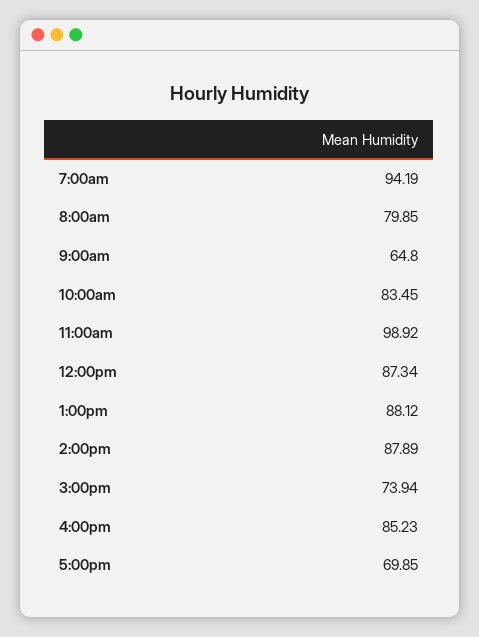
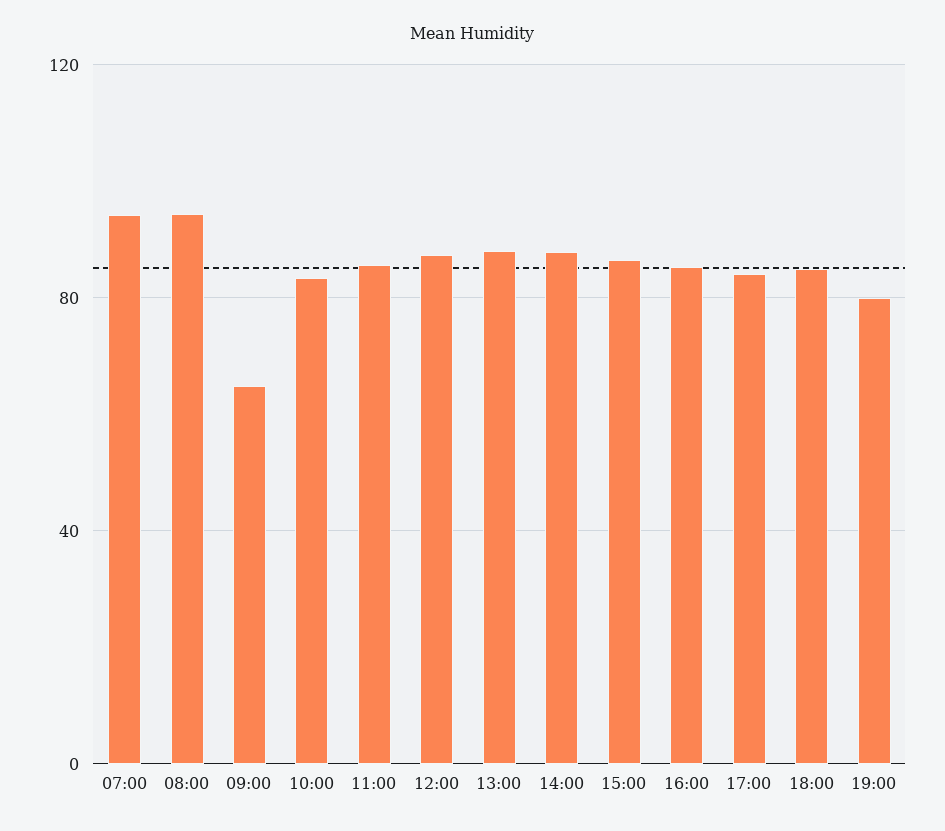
8:00am: 79.85 -> 95
11:00am: 98.92 -> 85
3:00pm: 73.94 -> 85
5:00pm: 69.85 -> 85
18:00: none -> 85
19:00: none -> 80

